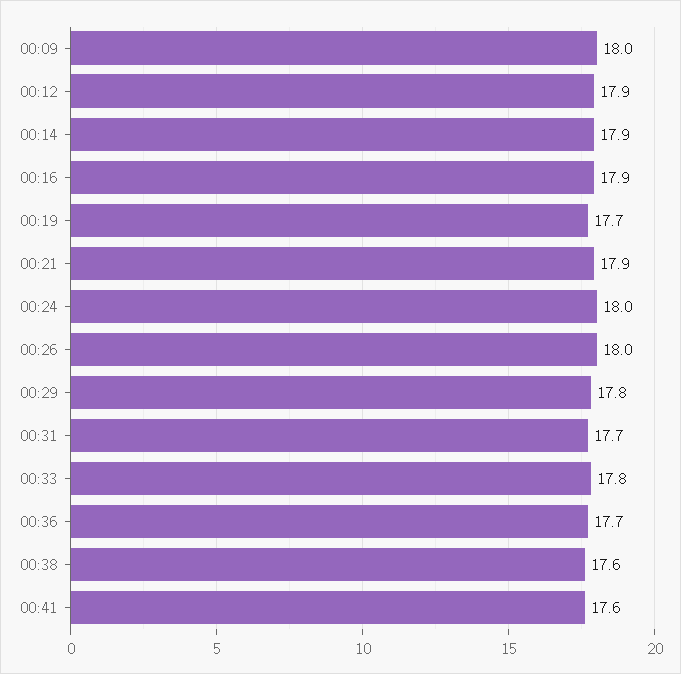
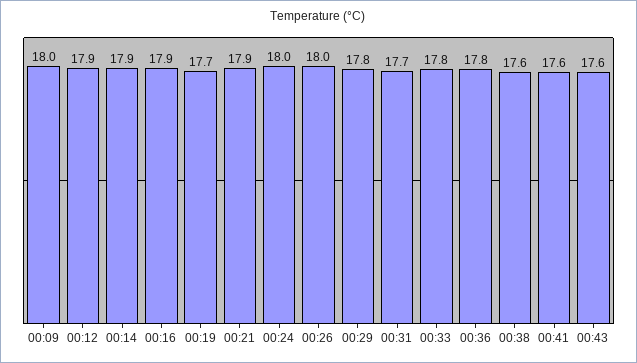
00:36: 17.7 -> 17.8
00:43: none -> 17.6

